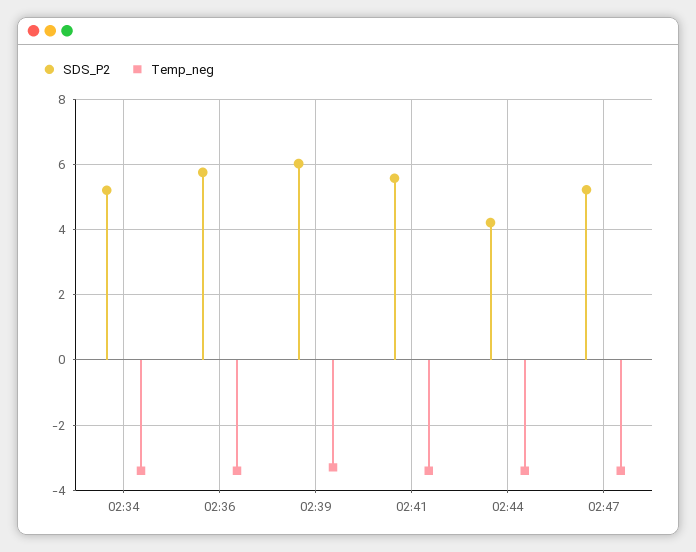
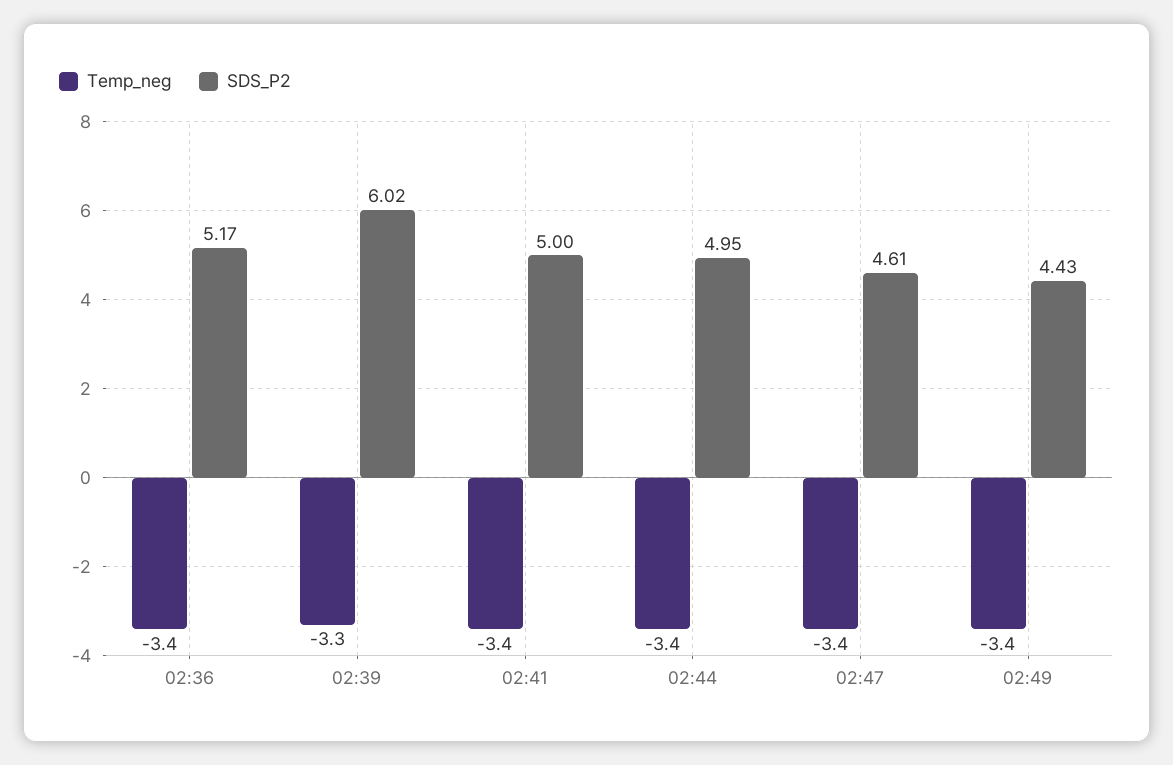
SDS_P2, 02:34: 5.2 -> none
Temp_neg, 02:34: -3.4 -> none
SDS_P2, 02:36: 5.8 -> 5.17
SDS_P2, 02:41: 5.6 -> 5
SDS_P2, 02:44: 4.2 -> 4.95
SDS_P2, 02:47: 5.2 -> 4.61
Temp_neg, 02:49: none -> -3.4
SDS_P2, 02:49: none -> 4.43

